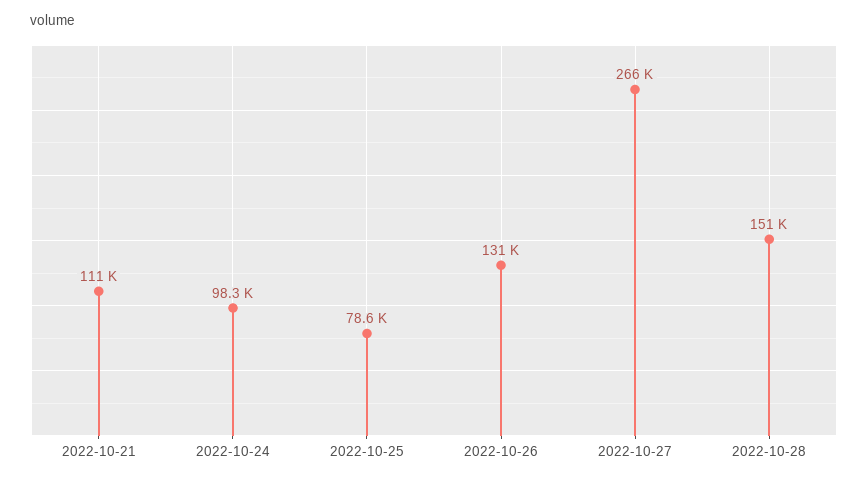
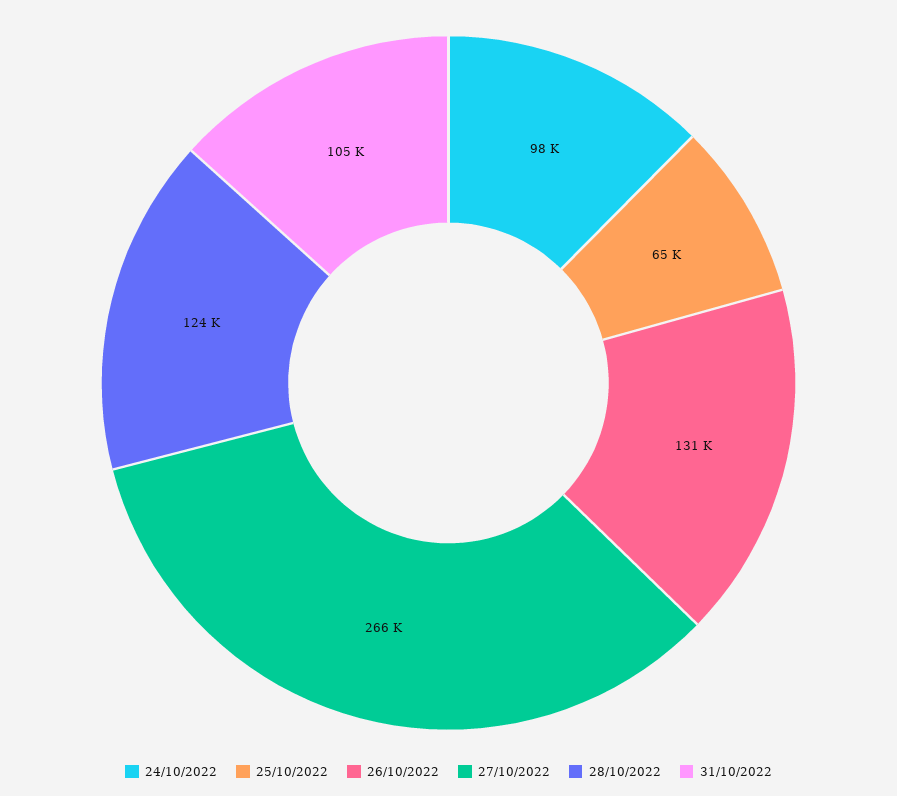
2022-10-21: 111000 -> none
2022-10-25: 78600 -> 65000
2022-10-28: 151000 -> 124000
31/10/2022: none -> 105000

